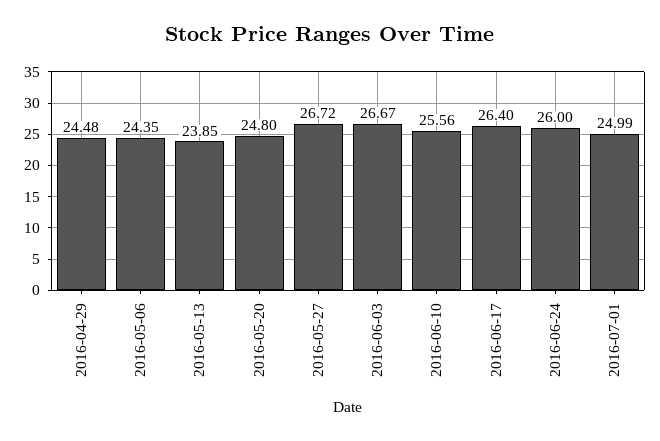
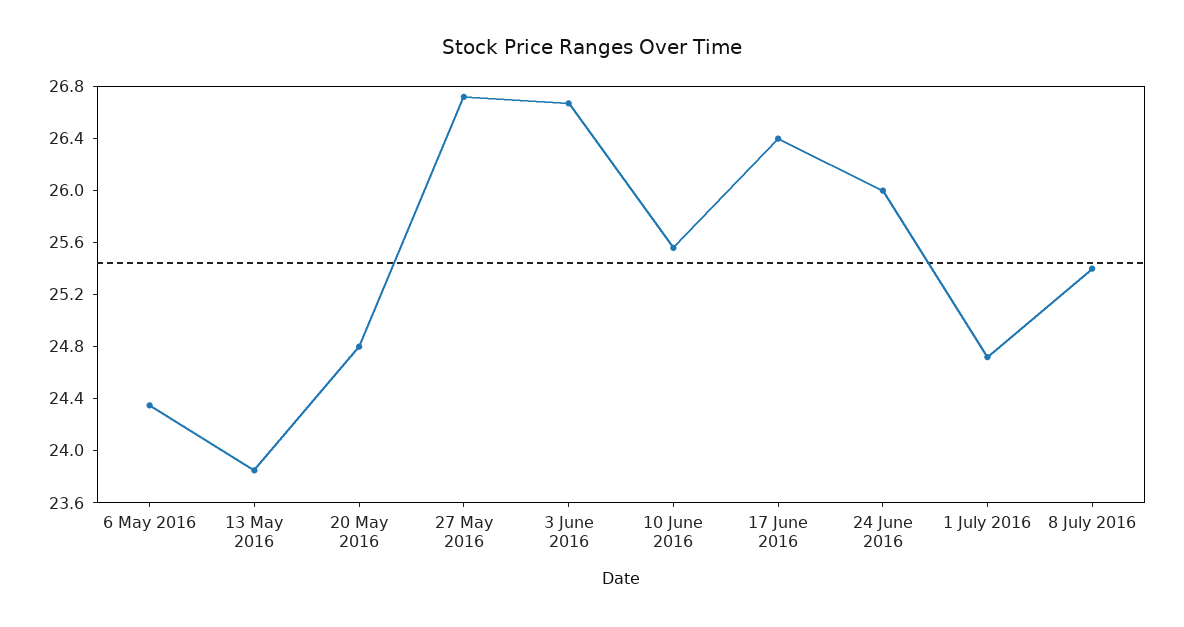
2016-04-29: 24.48 -> none
2016-07-01: 24.99 -> 24.7
8 July 2016: none -> 25.4

